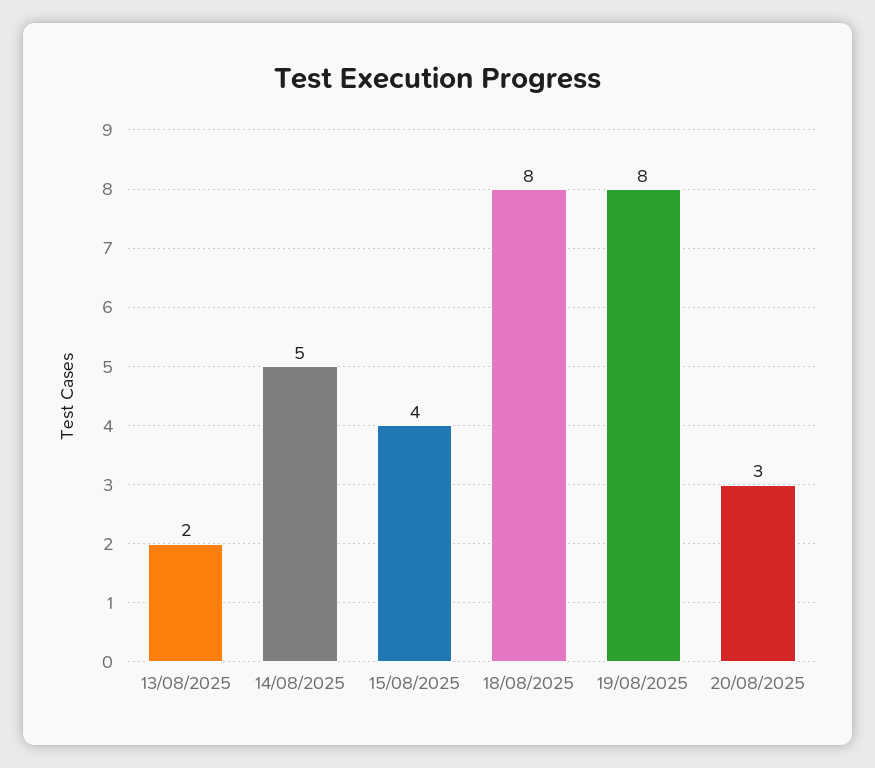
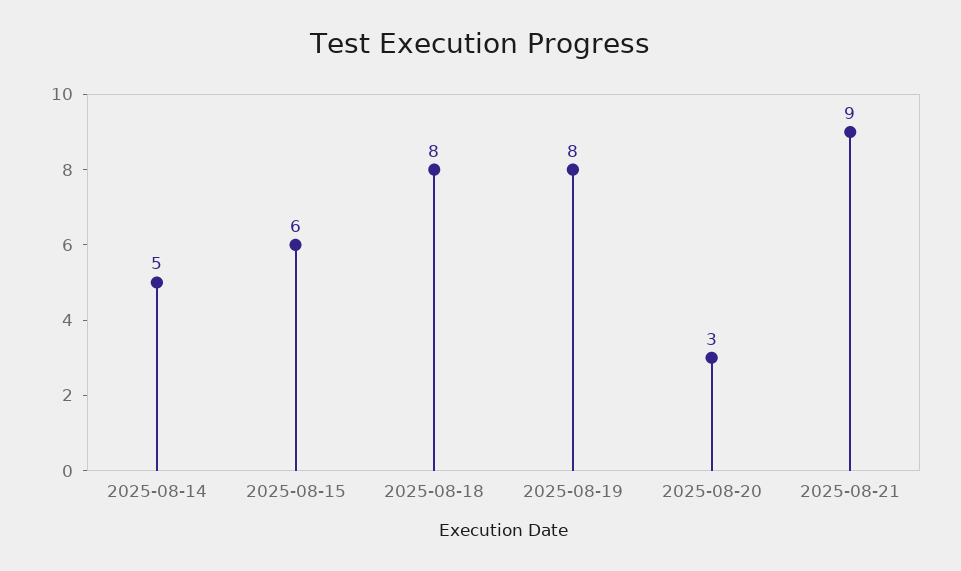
13/08/2025: 2 -> none
15/08/2025: 4 -> 6
2025-08-21: none -> 9

